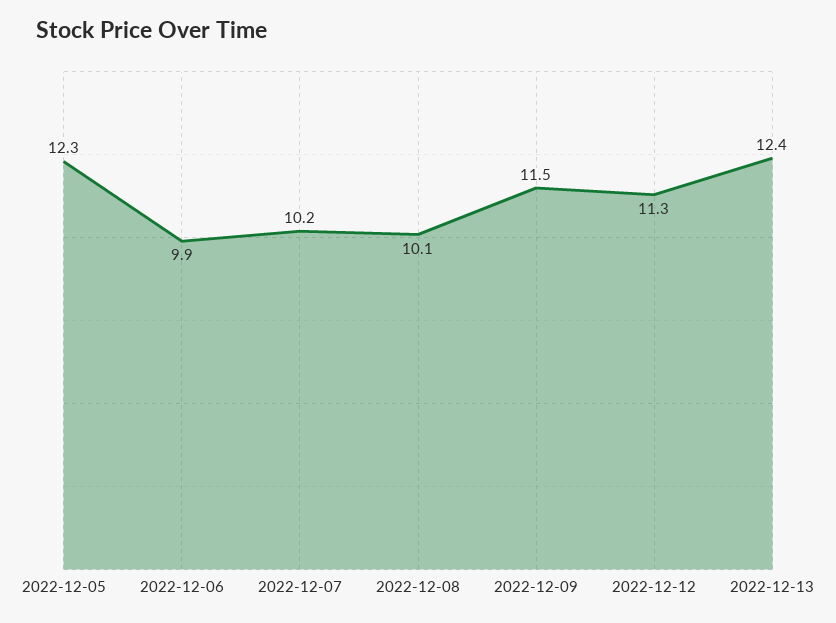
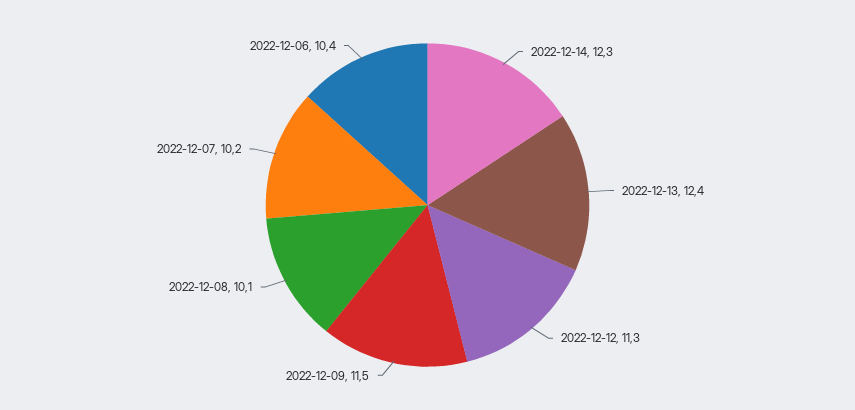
2022-12-05: 12.3 -> none
2022-12-06: 9.9 -> 10.4
2022-12-14: none -> 12.3

